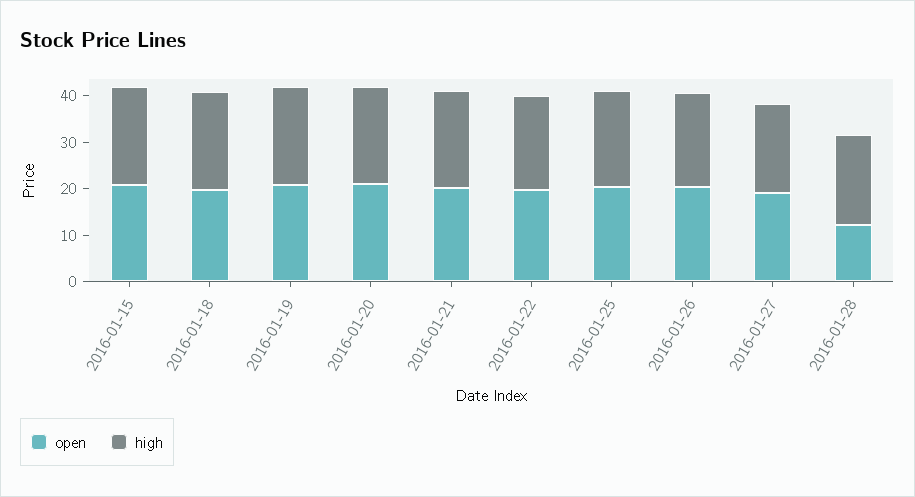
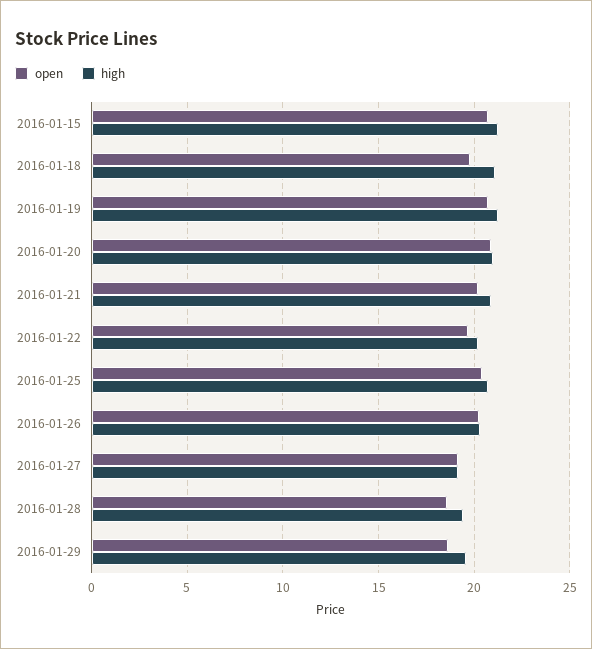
open, 2016-01-28: 12 -> 18.5
open, 2016-01-29: none -> 18.5
high, 2016-01-29: none -> 19.5

